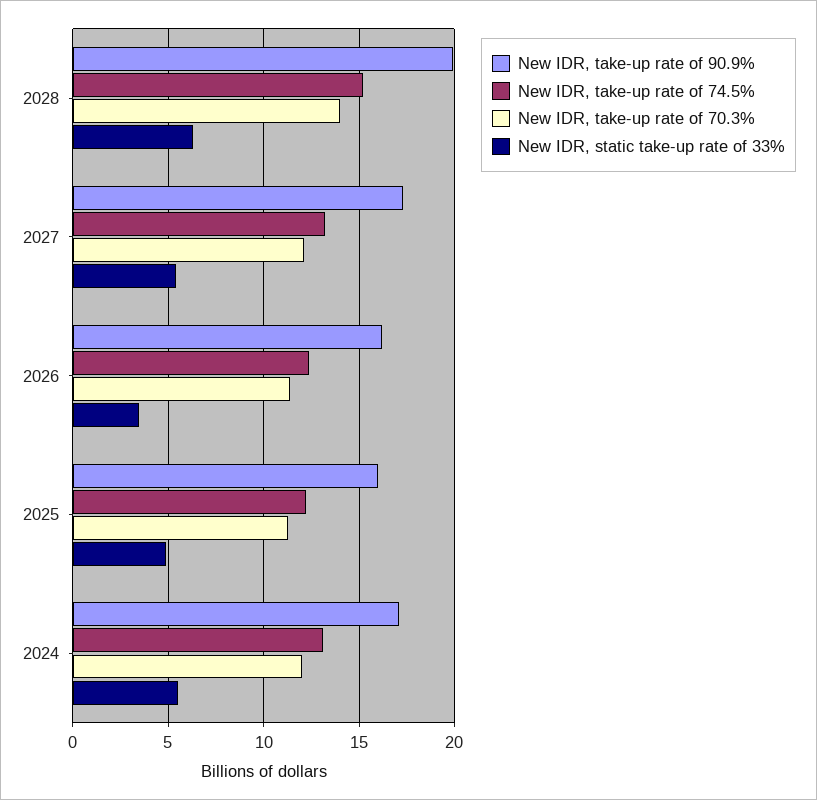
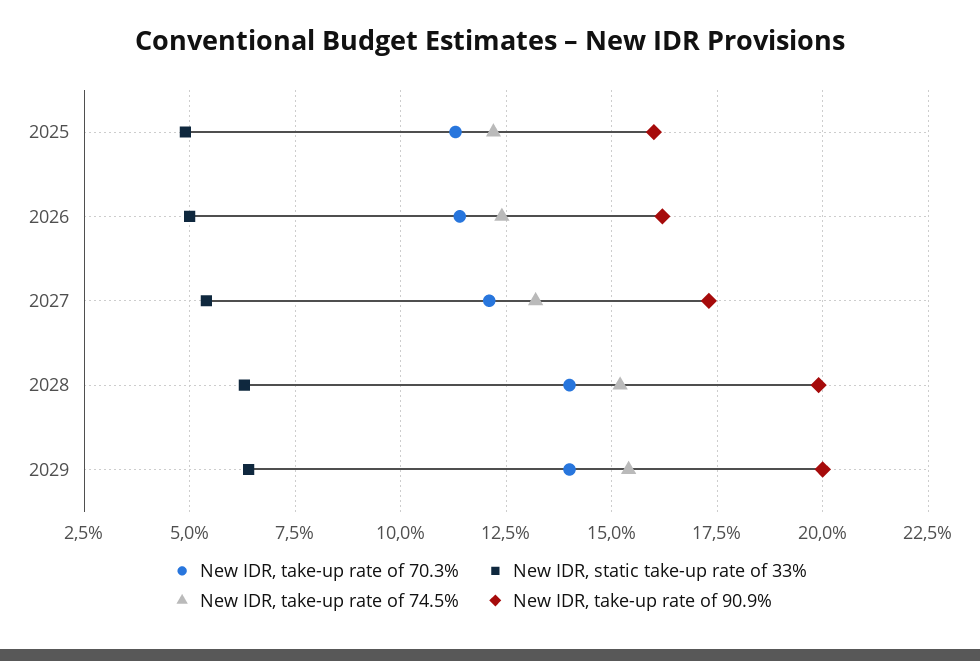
New IDR, static take-up rate of 33%, 2026: 3.5 -> 5
New IDR, take-up rate of 90.9%, 2024: 17 -> none
New IDR, take-up rate of 74.5%, 2024: 13 -> none
New IDR, take-up rate of 70.3%, 2024: 12 -> none
New IDR, static take-up rate of 33%, 2024: 5.5 -> none
New IDR, take-up rate of 70.3%, 2029: none -> 14
New IDR, static take-up rate of 33%, 2029: none -> 6.5
New IDR, take-up rate of 74.5%, 2029: none -> 15.5
New IDR, take-up rate of 90.9%, 2029: none -> 20

